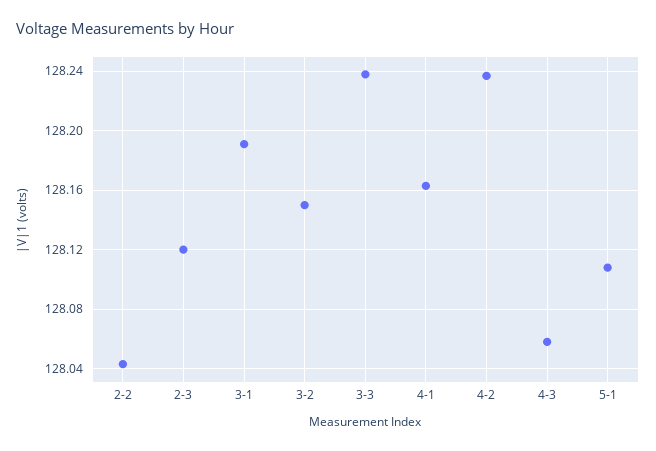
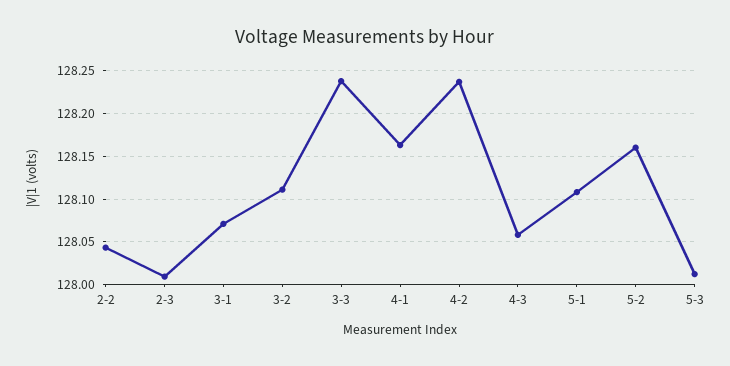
2-3: 128.12 -> 128.01
3-1: 128.19 -> 128.07
3-2: 128.15 -> 128.11
5-2: none -> 128.16
5-3: none -> 128.01

